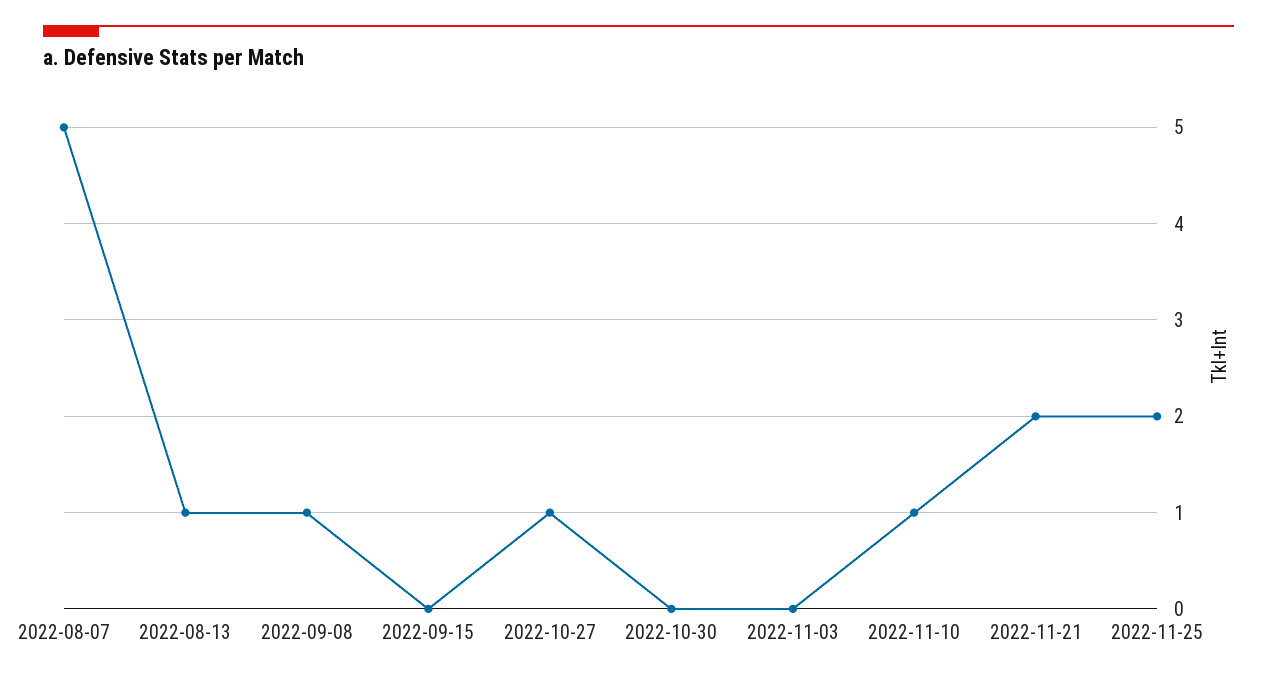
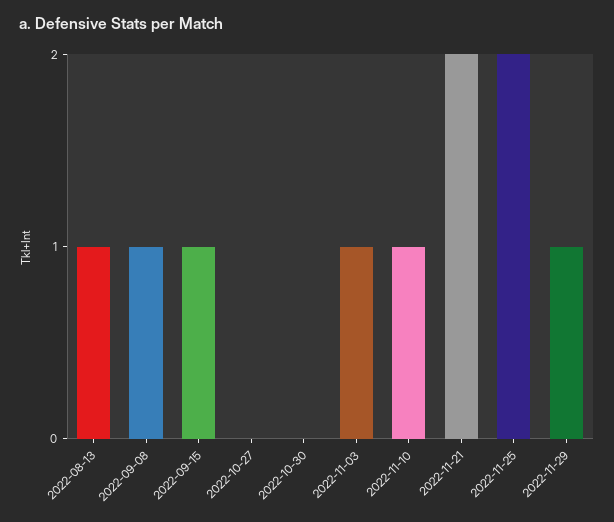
2022-08-07: 5 -> none
2022-09-15: 0 -> 1
2022-10-27: 1 -> 0
2022-11-03: 0 -> 1
2022-11-29: none -> 1

